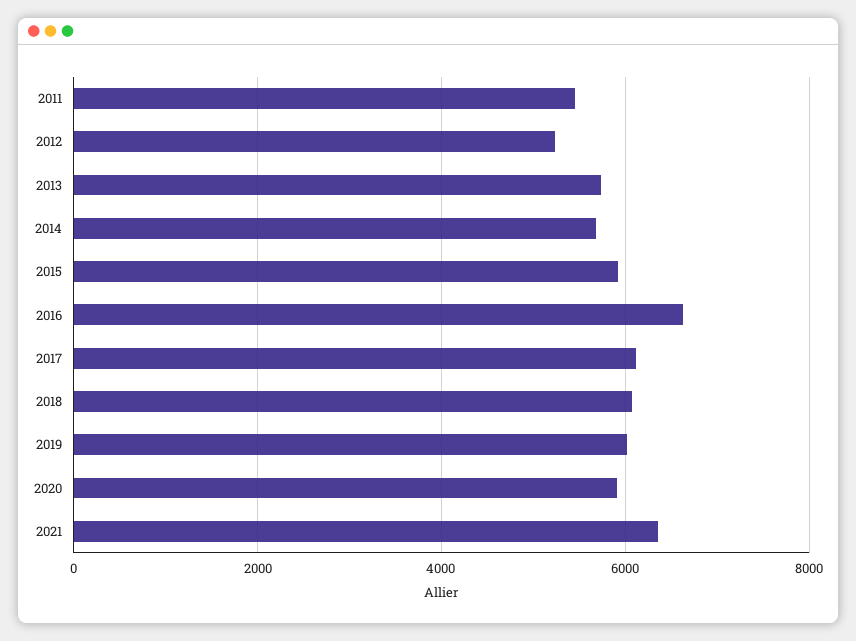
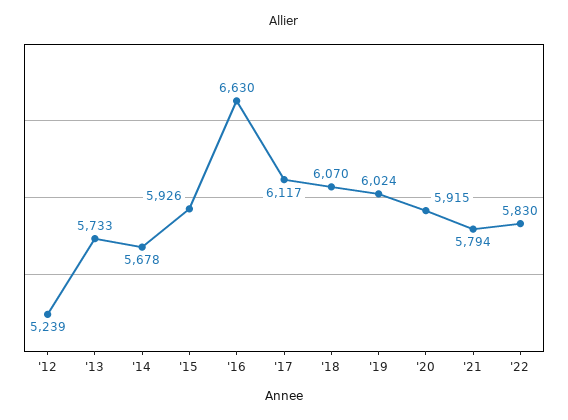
2011: 5400 -> none
2021: 6400 -> 5794
'22: none -> 5830

